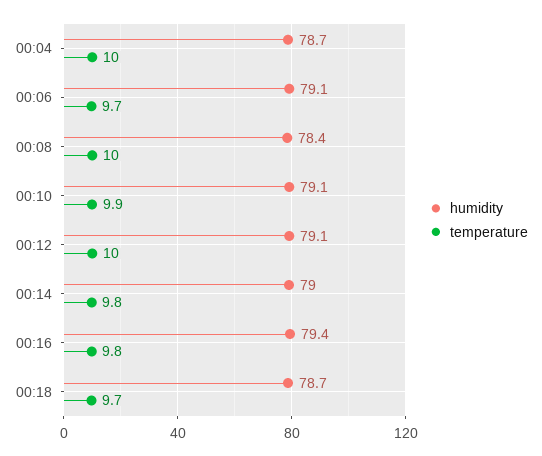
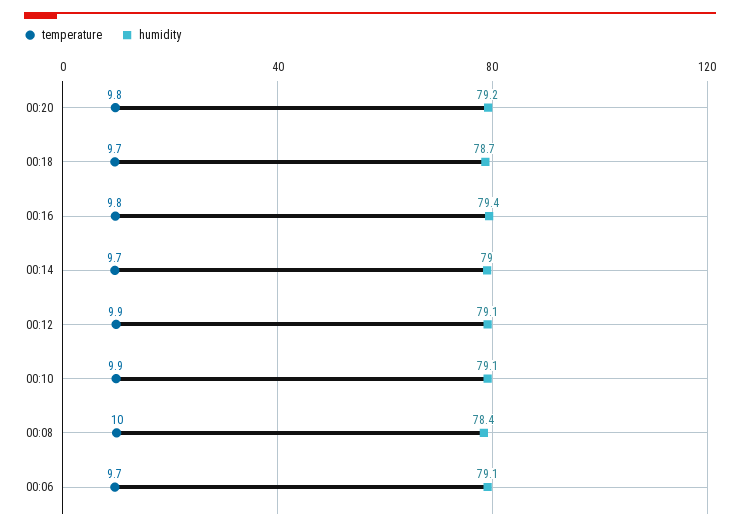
humidity, 00:04: 78.7 -> none
temperature, 00:04: 10 -> none
temperature, 00:12: 10 -> 9.9
temperature, 00:14: 9.8 -> 9.7
temperature, 00:20: none -> 9.8
humidity, 00:20: none -> 79.2

